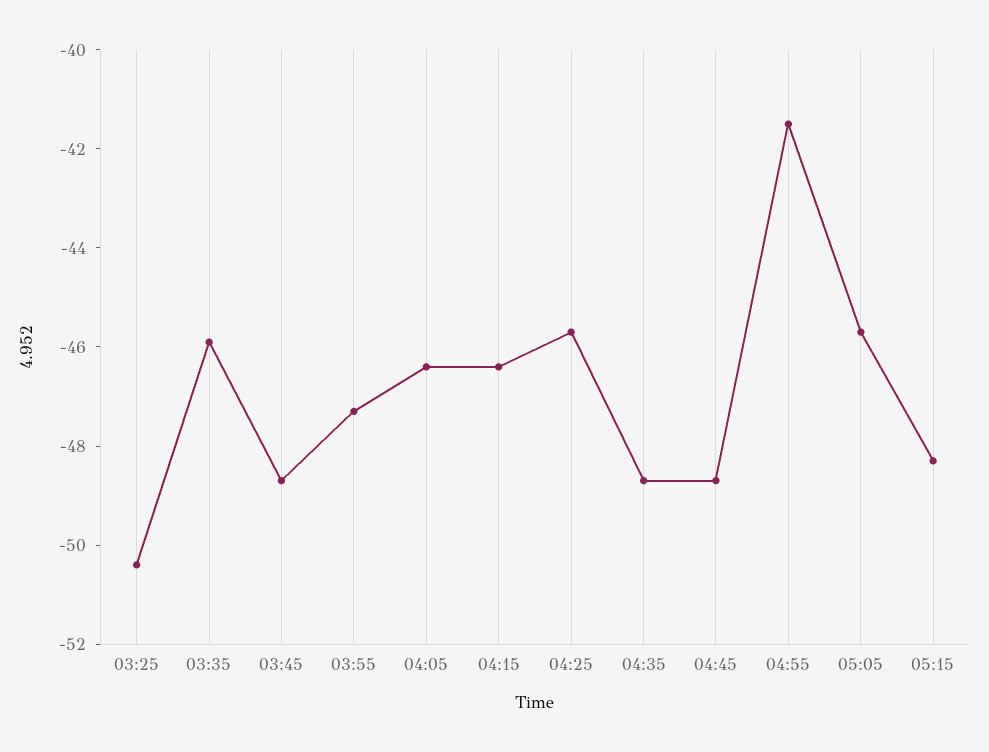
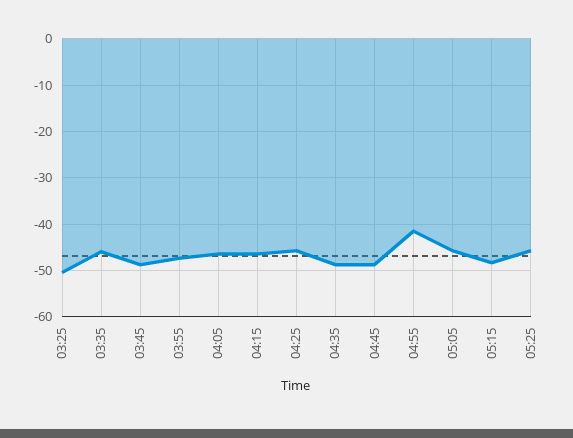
05:25: none -> -46

